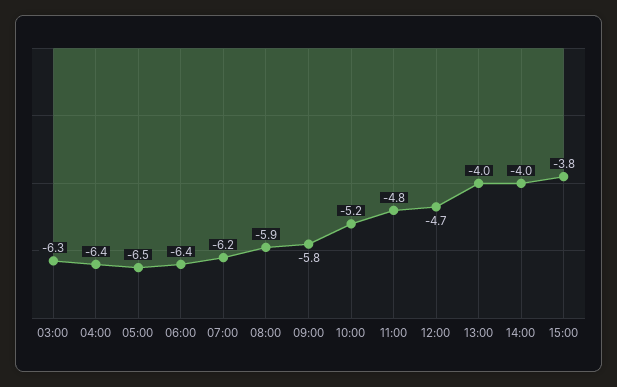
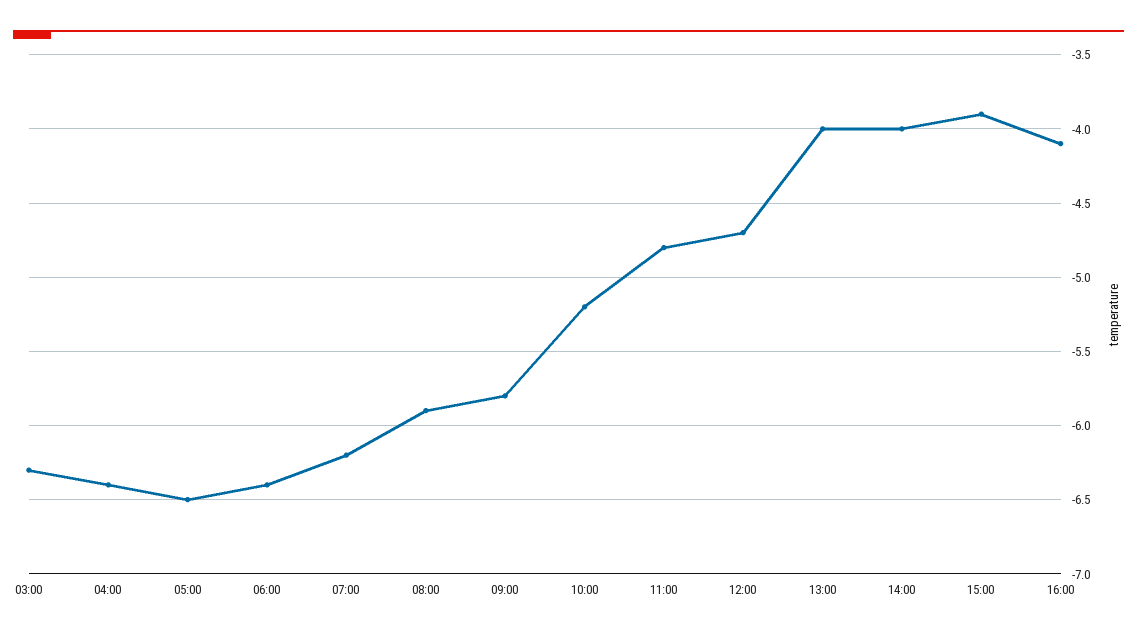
15:00: -3.8 -> -3.9
16:00: none -> -4.1

